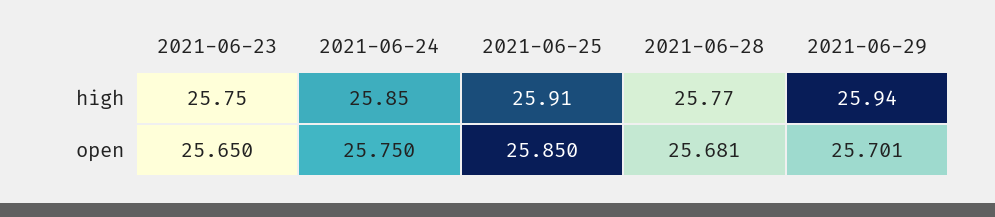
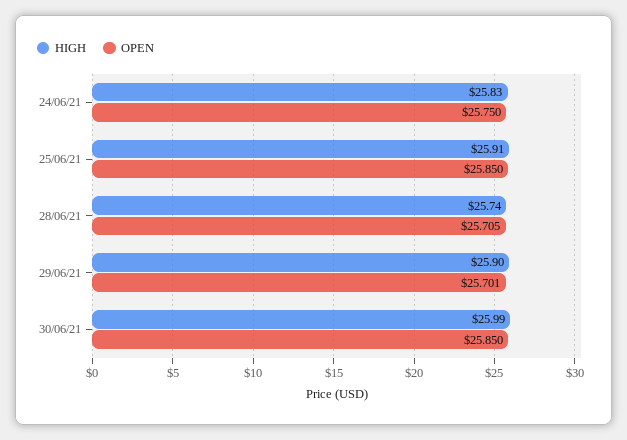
high, 2021-06-23: 25.75 -> none
high, 2021-06-24: 25.85 -> 25.83
high, 2021-06-28: 25.77 -> 25.74
high, 2021-06-29: 25.94 -> 25.9
open, 2021-06-23: 25.65 -> none
open, 2021-06-28: 25.681 -> 25.705
high, 30/06/21: none -> 25.99
open, 30/06/21: none -> 25.85

